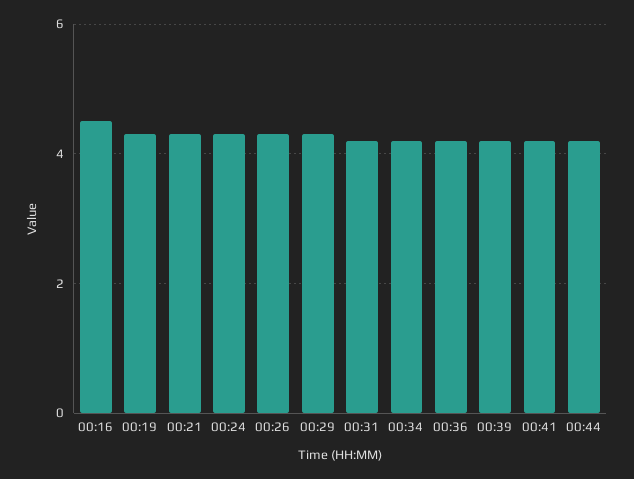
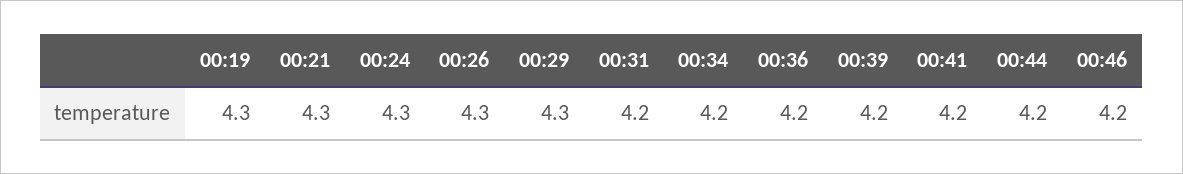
00:16: 4.5 -> none
00:46: none -> 4.2

